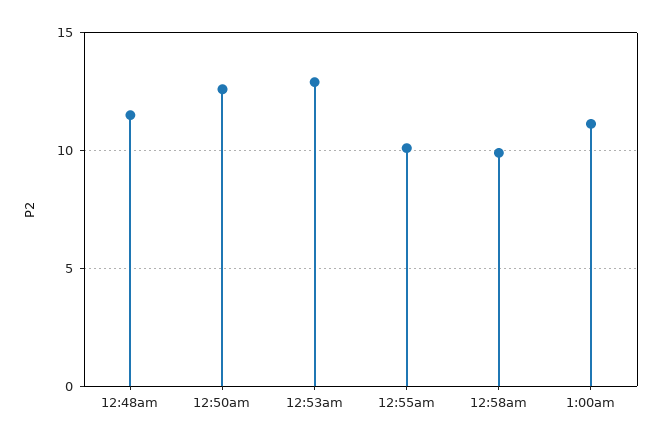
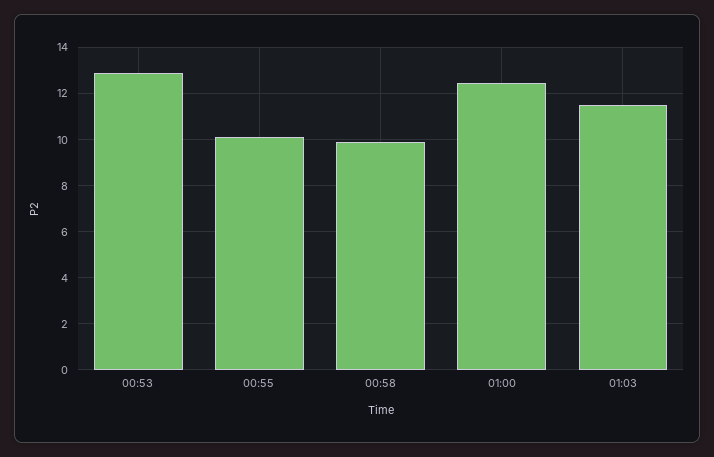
12:48am: 11.5 -> none
12:50am: 12.5 -> none
1:00am: 11 -> 12.5
01:03: none -> 11.5

